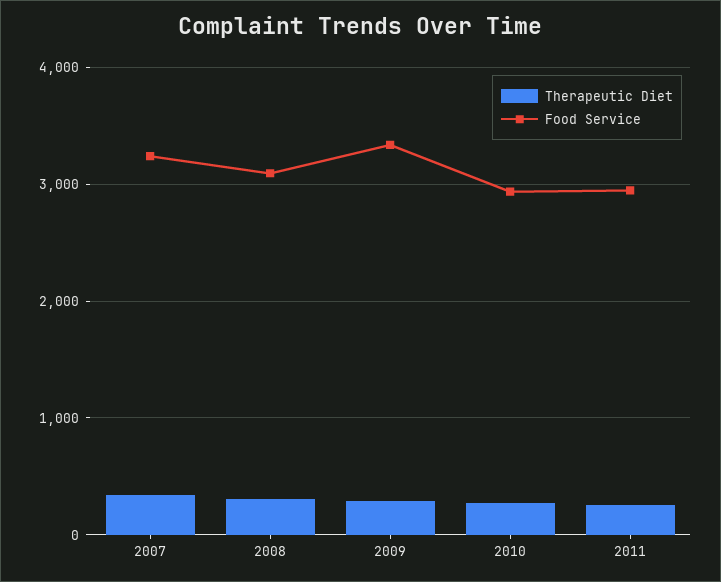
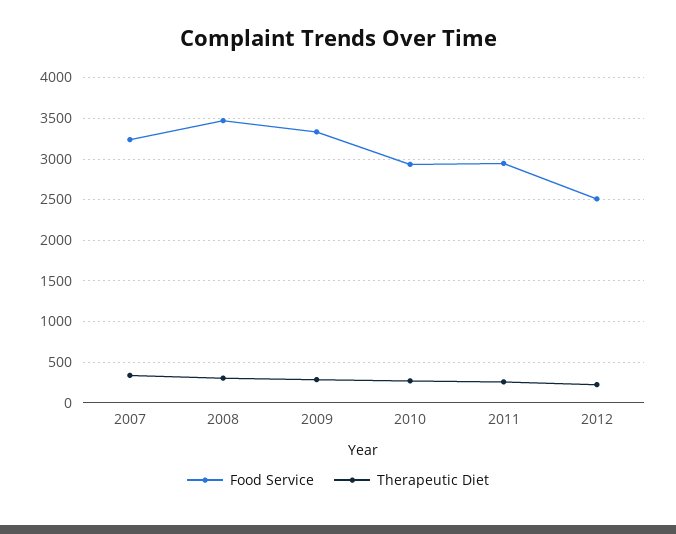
Food Service, 2008: 3100 -> 3500
Food Service, 2012: none -> 2500
Therapeutic Diet, 2012: none -> 200

